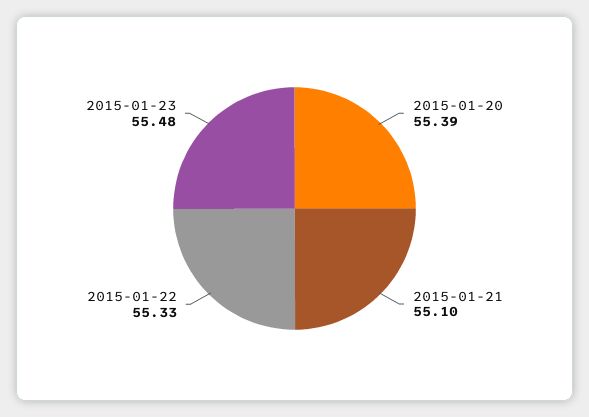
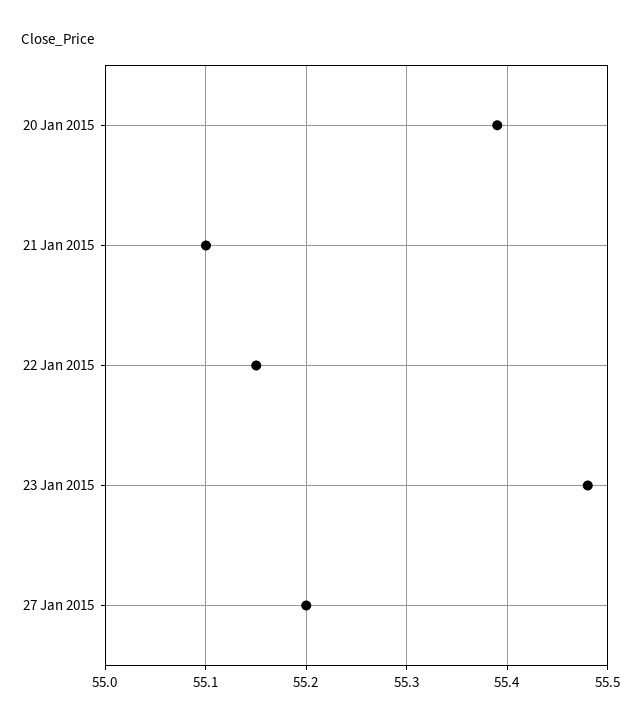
2015-01-22: 55.33 -> 55.15
27 Jan 2015: none -> 55.2

